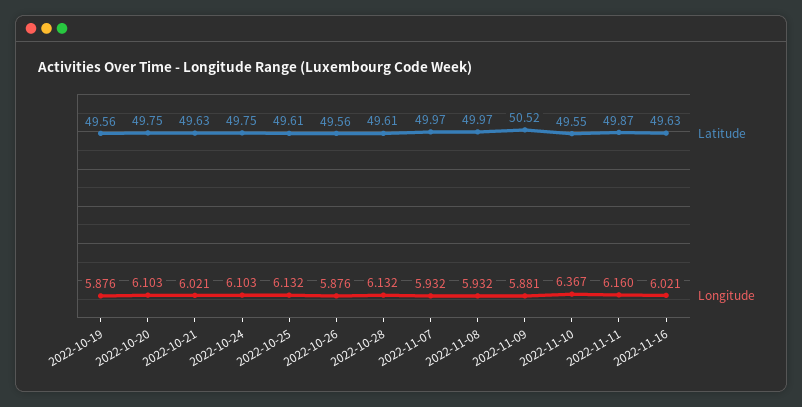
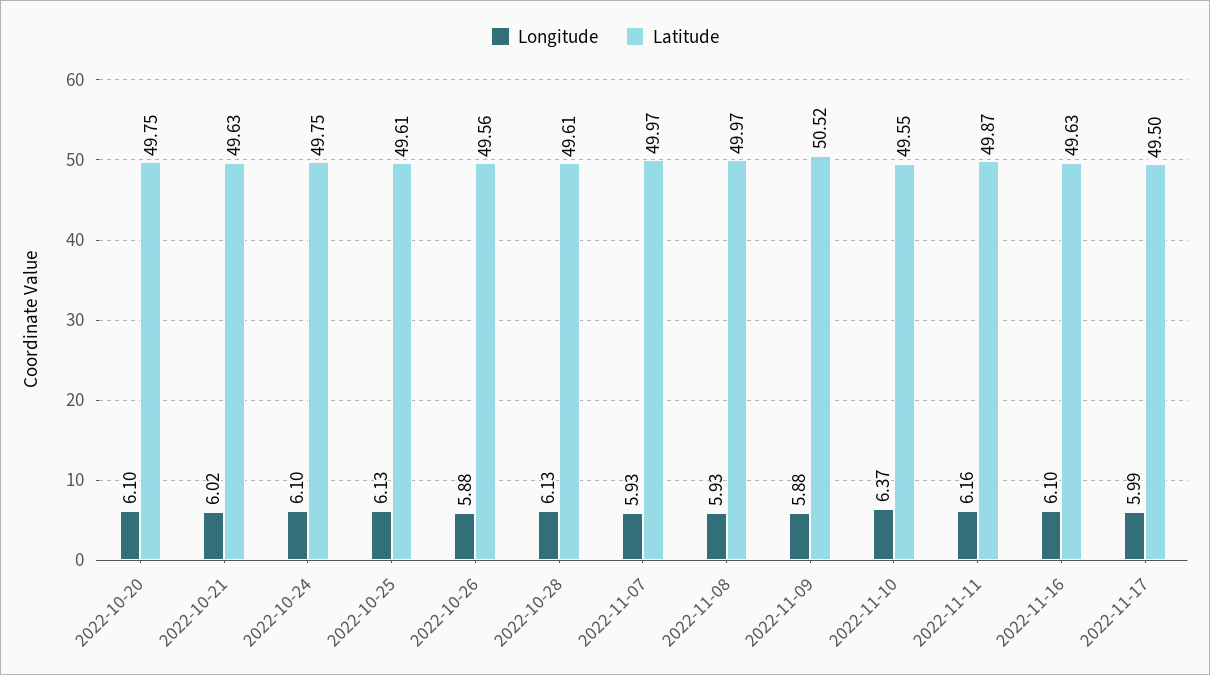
Latitude, 2022-10-19: 49.56 -> none
Longitude, 2022-10-19: 5.876 -> none
Longitude, 2022-11-16: 6.021 -> 6.1
Longitude, 2022-11-17: none -> 5.99
Latitude, 2022-11-17: none -> 49.5

